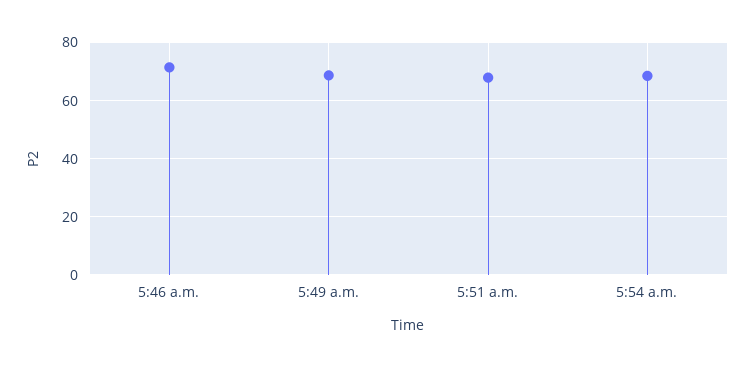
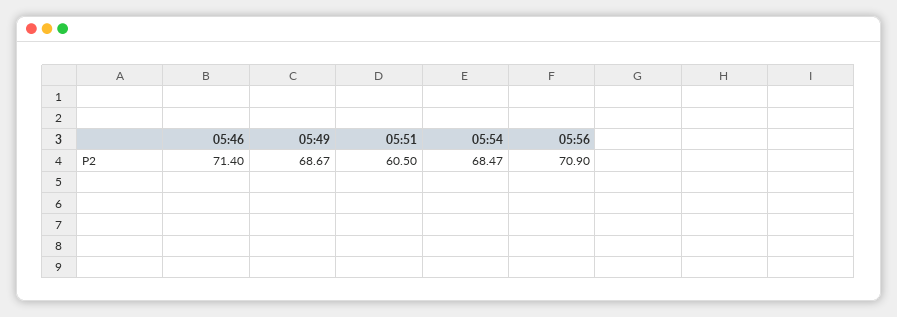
5:51 a.m.: 67.5 -> 60.5
05:56: none -> 70.9

